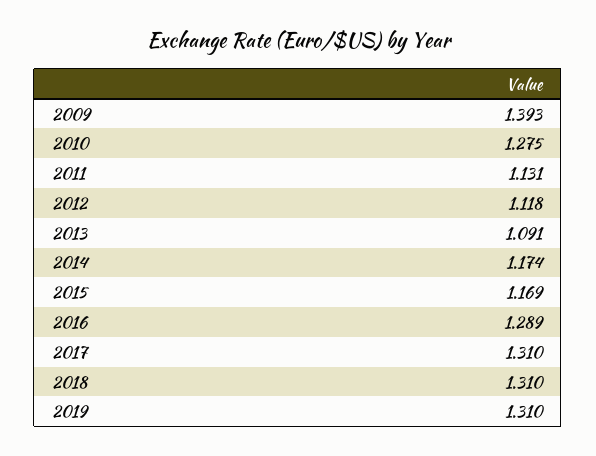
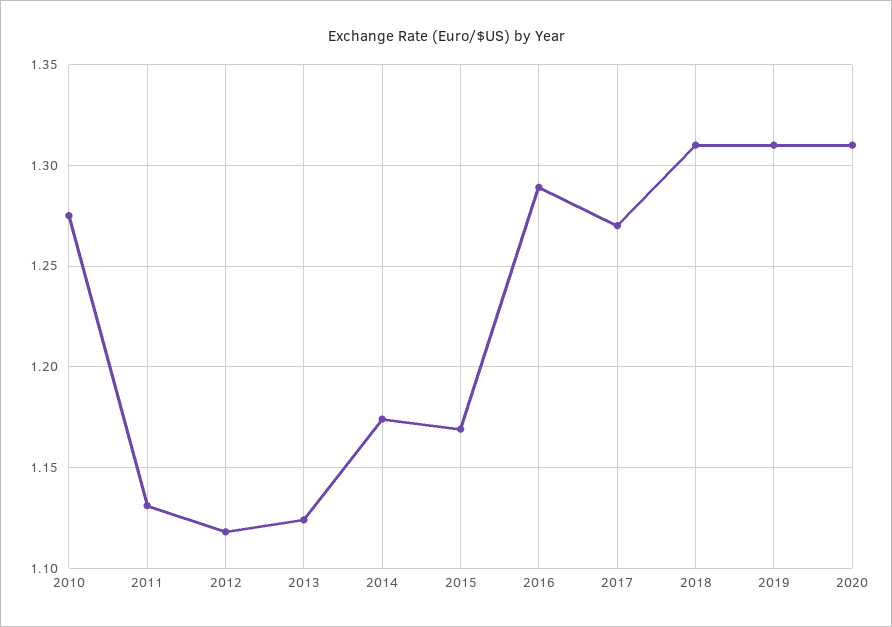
2009: 1.393 -> none
2013: 1.091 -> 1.125
2017: 1.31 -> 1.27
2020: none -> 1.31

